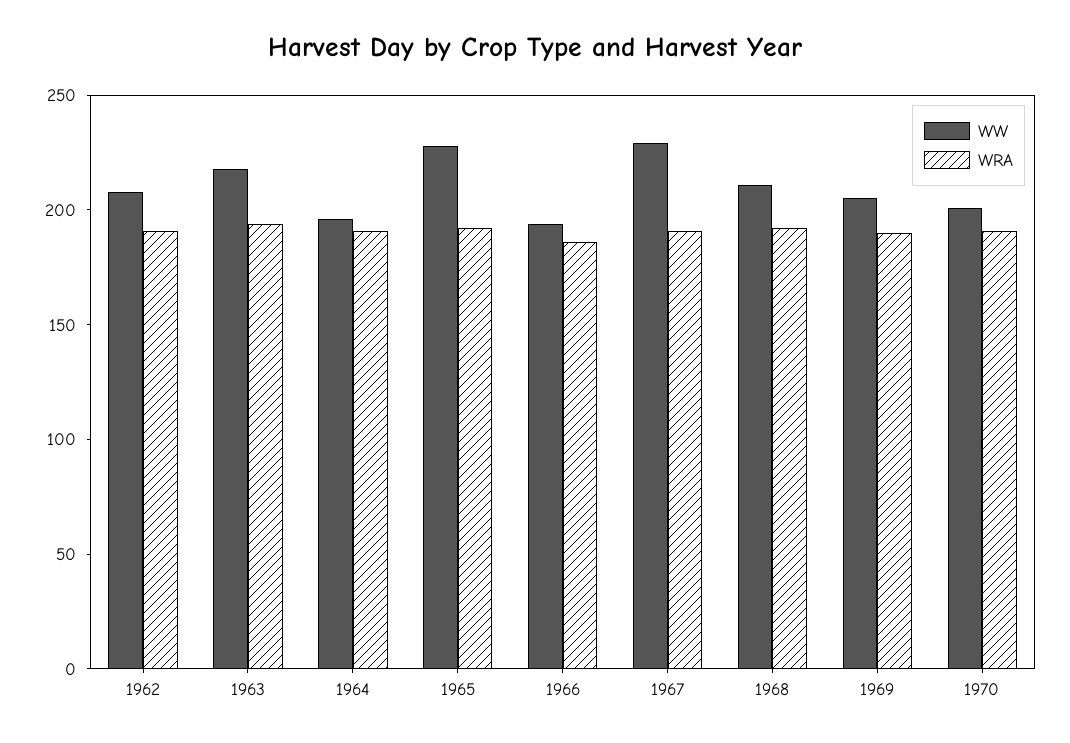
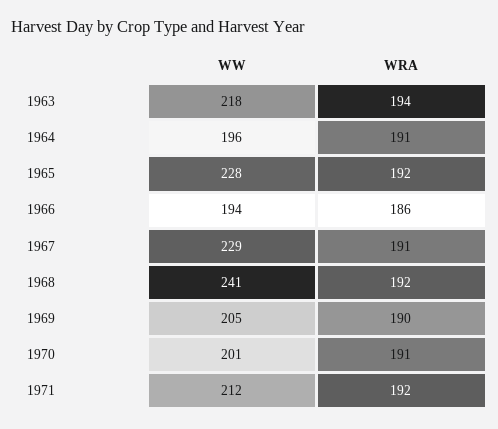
WW, 1962: 210 -> none
WRA, 1962: 190 -> none
WW, 1968: 210 -> 241
WW, 1971: none -> 212
WRA, 1971: none -> 192

